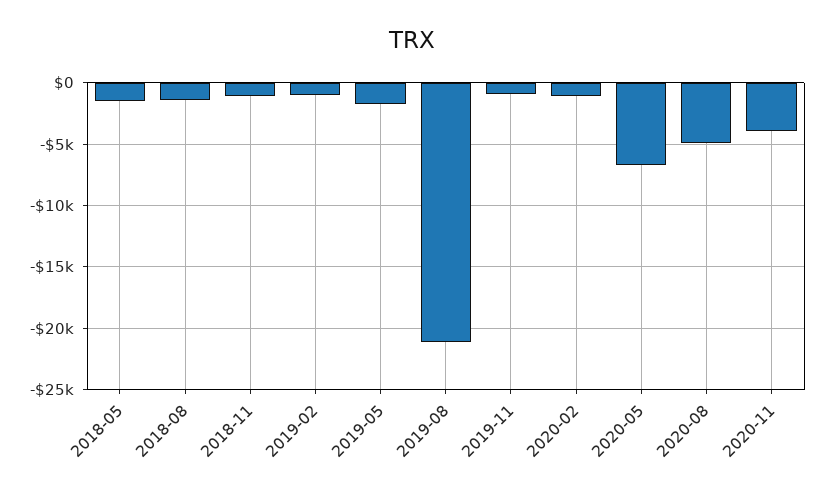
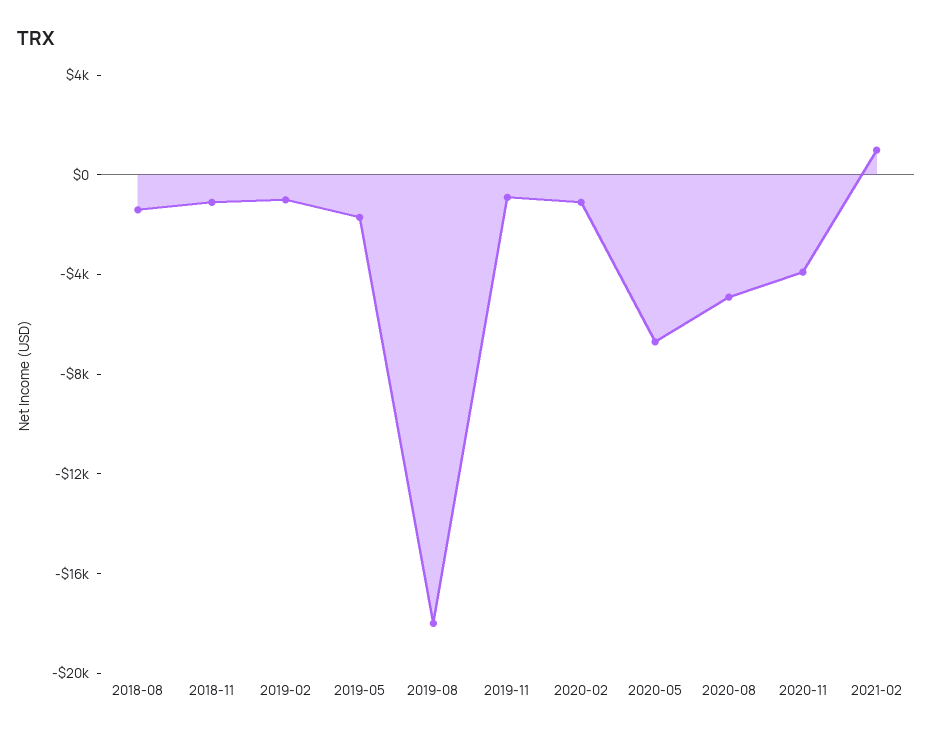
2018-05: -1500 -> none
2019-08: -21000 -> -18000
2021-02: none -> 1000

